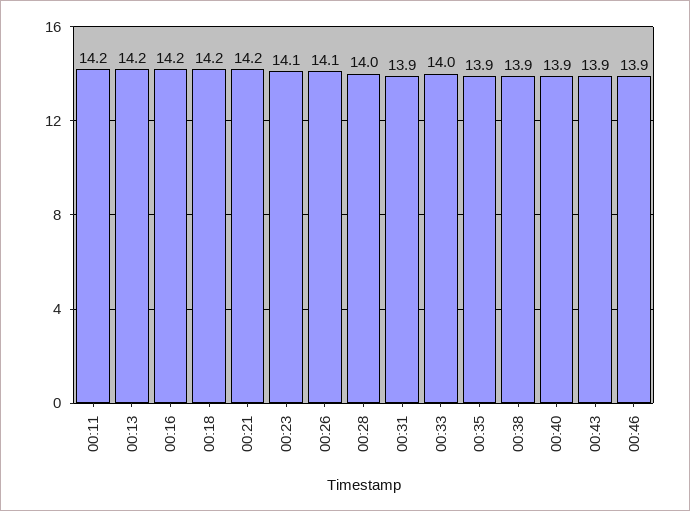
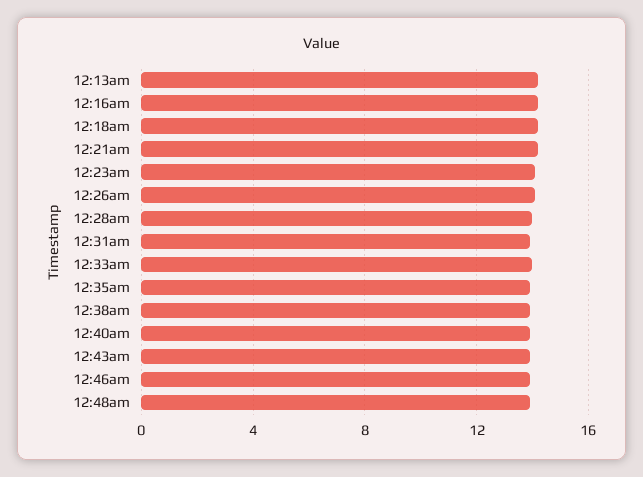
00:11: 14.2 -> none
12:48am: none -> 14

